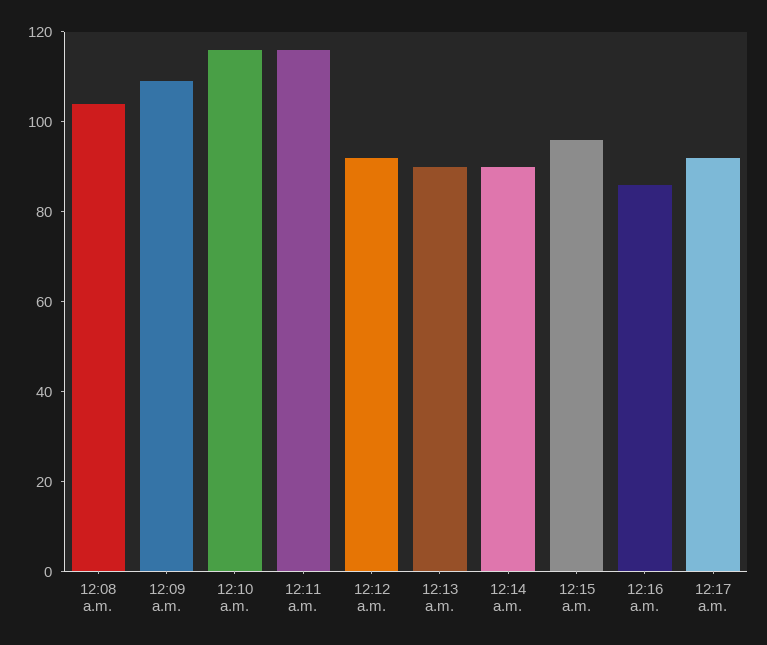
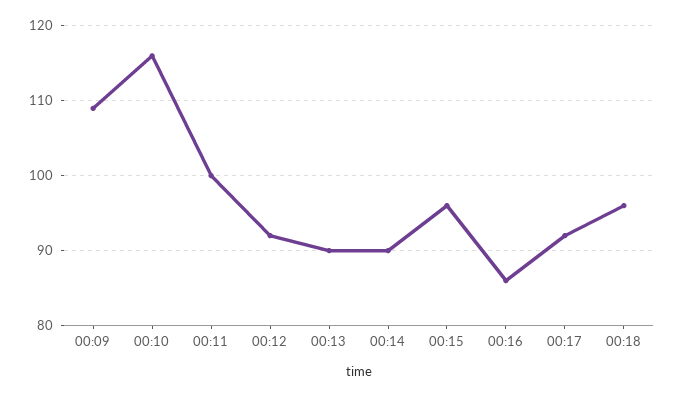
12:08 a.m.: 105 -> none
12:11 a.m.: 115 -> 100
00:18: none -> 96

